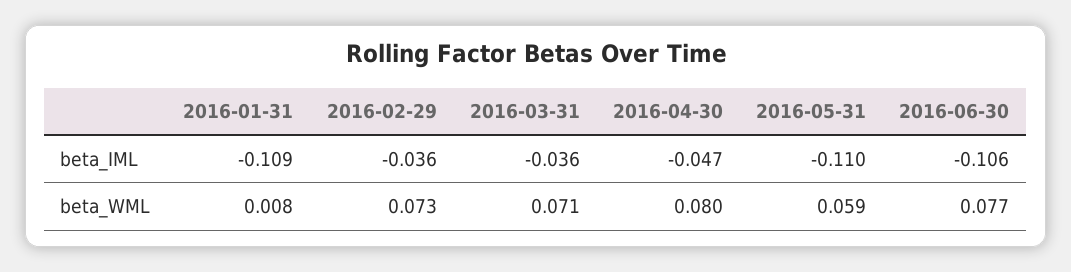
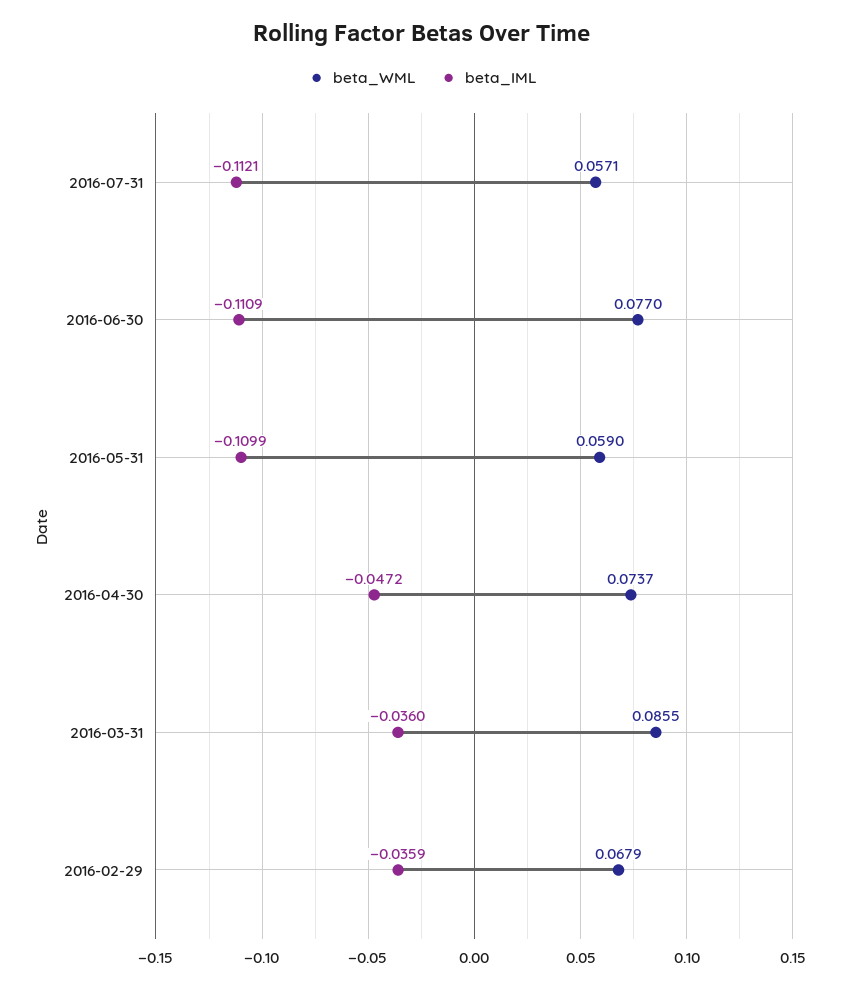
beta_IML, 2016-01-31: -0.109 -> none
beta_IML, 2016-06-30: -0.106 -> -0.1109
beta_WML, 2016-01-31: 0.008 -> none
beta_WML, 2016-02-29: 0.073 -> 0.0679
beta_WML, 2016-03-31: 0.071 -> 0.0855
beta_WML, 2016-04-30: 0.08 -> 0.0737
beta_WML, 2016-07-31: none -> 0.0571
beta_IML, 2016-07-31: none -> -0.1121

